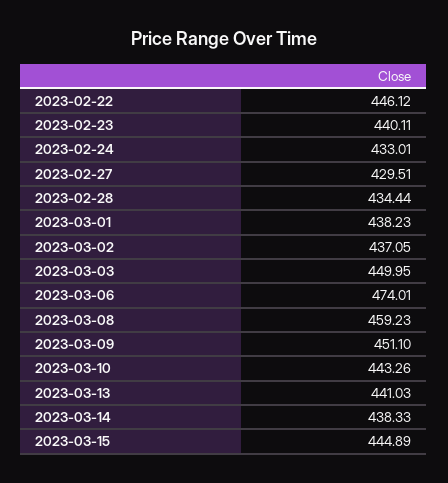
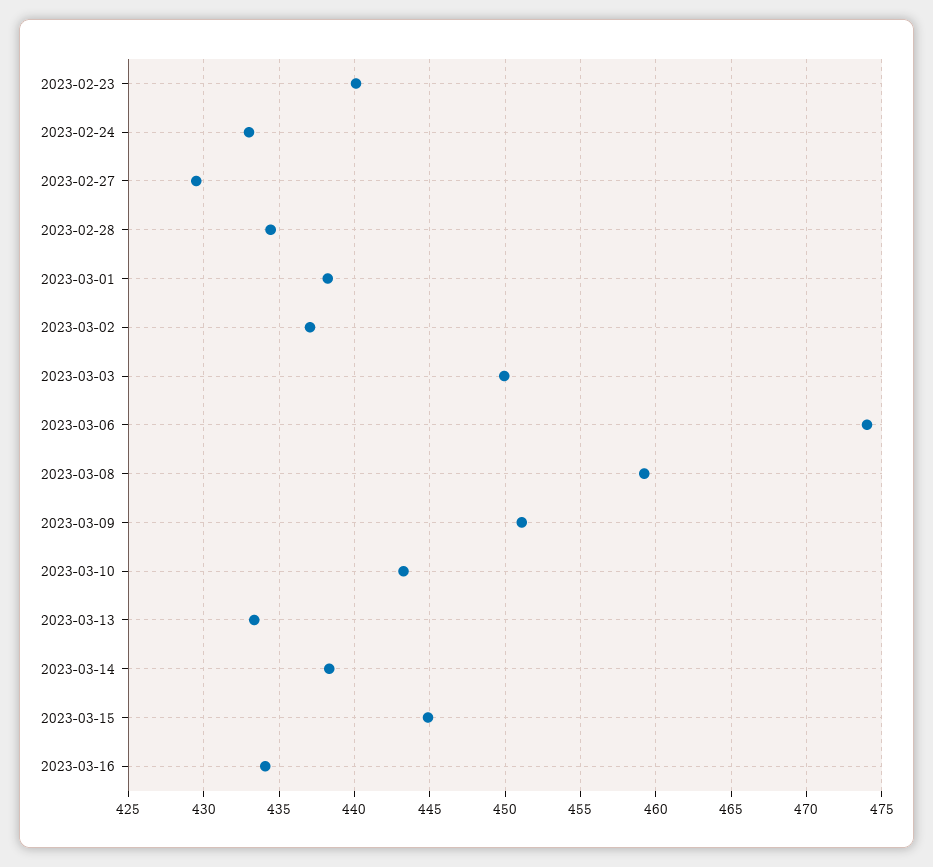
2023-02-22: 446.12 -> none
2023-03-13: 441.03 -> 433.5
2023-03-16: none -> 434

